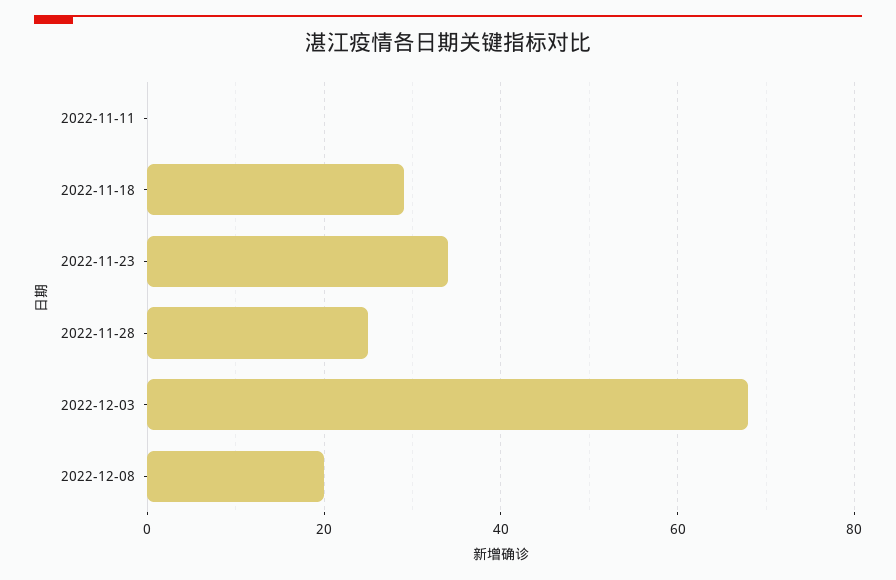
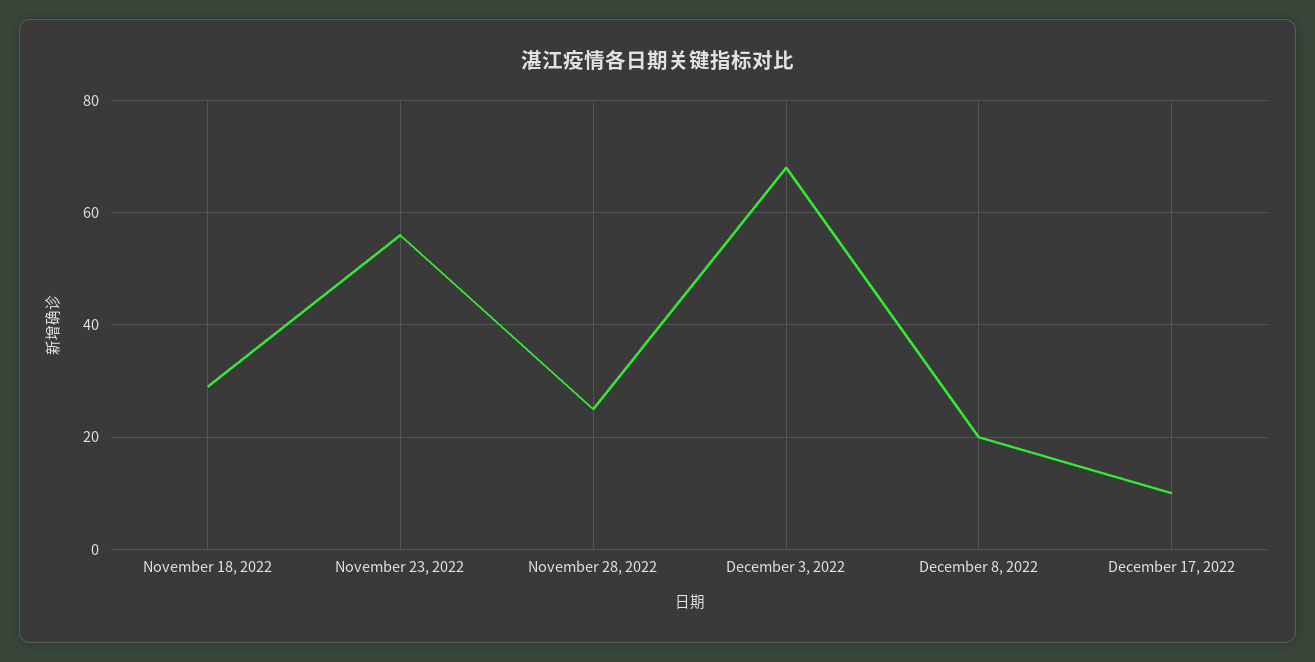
2022-11-11: 0 -> none
2022-11-23: 35 -> 55
December 17, 2022: none -> 10

